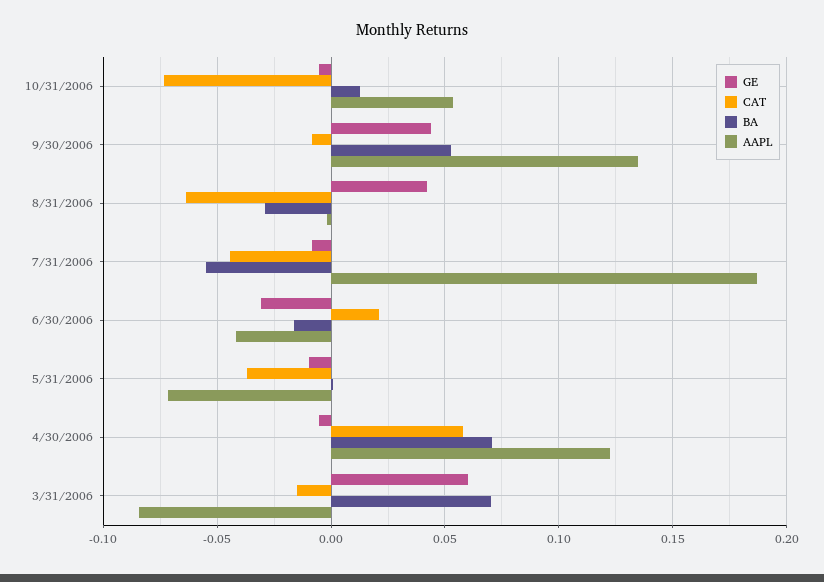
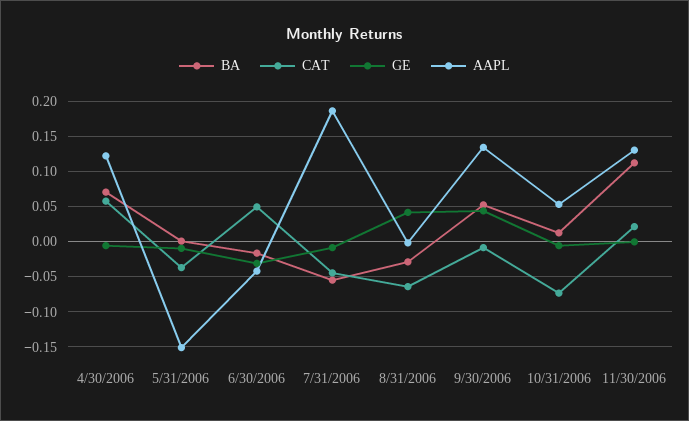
CAT, 6/30/2006: 0.02 -> 0.05
AAPL, 5/31/2006: -0.07 -> -0.15
GE, 3/31/2006: 0.06 -> none
CAT, 3/31/2006: -0.015 -> none
BA, 3/31/2006: 0.07 -> none
AAPL, 3/31/2006: -0.085 -> none
BA, 11/30/2006: none -> 0.11
CAT, 11/30/2006: none -> 0.02
GE, 11/30/2006: none -> 0
AAPL, 11/30/2006: none -> 0.13

